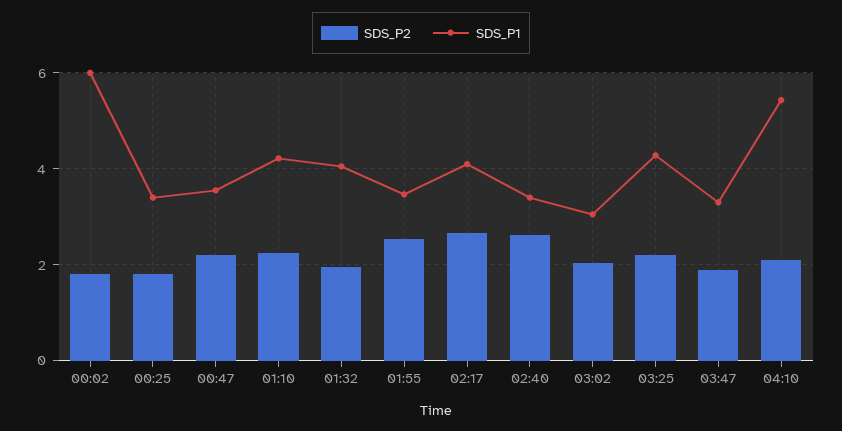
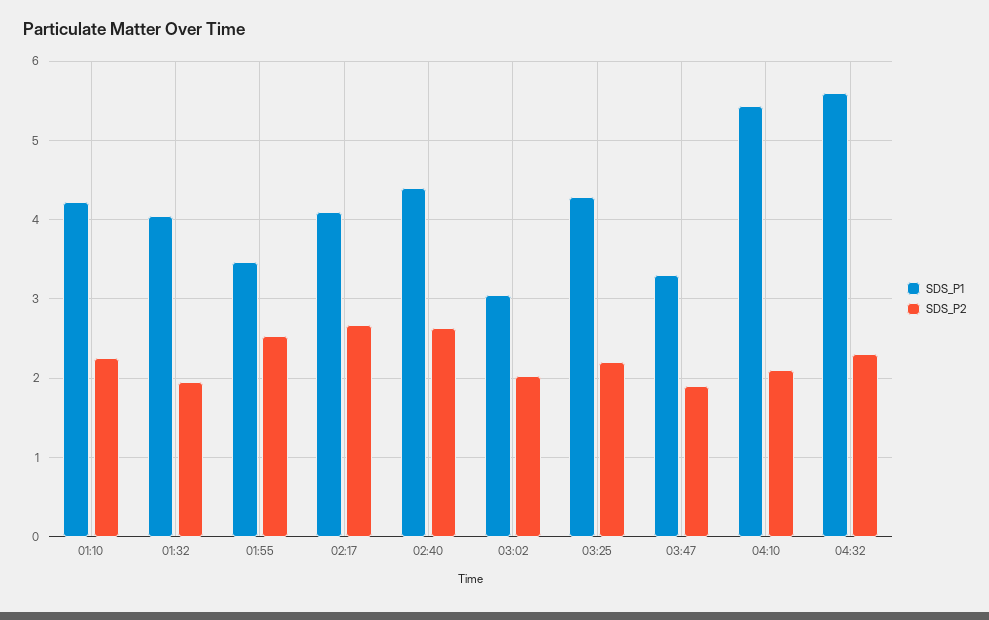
SDS_P2, 00:02: 1.8 -> none
SDS_P1, 00:02: 6 -> none
SDS_P2, 00:25: 1.8 -> none
SDS_P1, 00:25: 3.4 -> none
SDS_P2, 00:47: 2.2 -> none
SDS_P1, 00:47: 3.6 -> none
SDS_P1, 02:40: 3.4 -> 4.4
SDS_P1, 04:32: none -> 5.6
SDS_P2, 04:32: none -> 2.3

